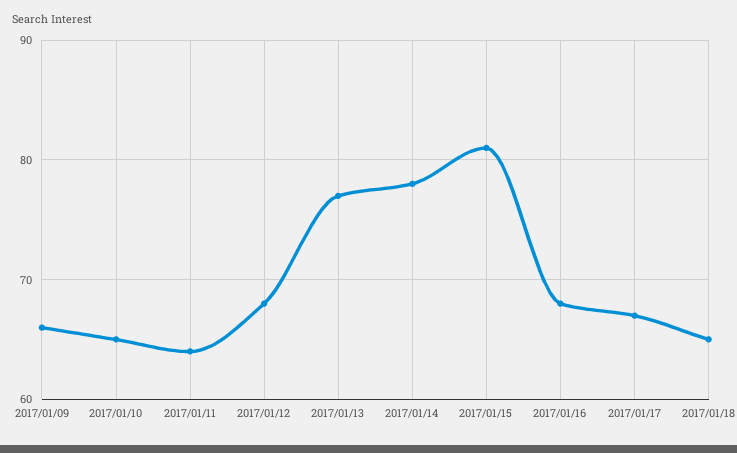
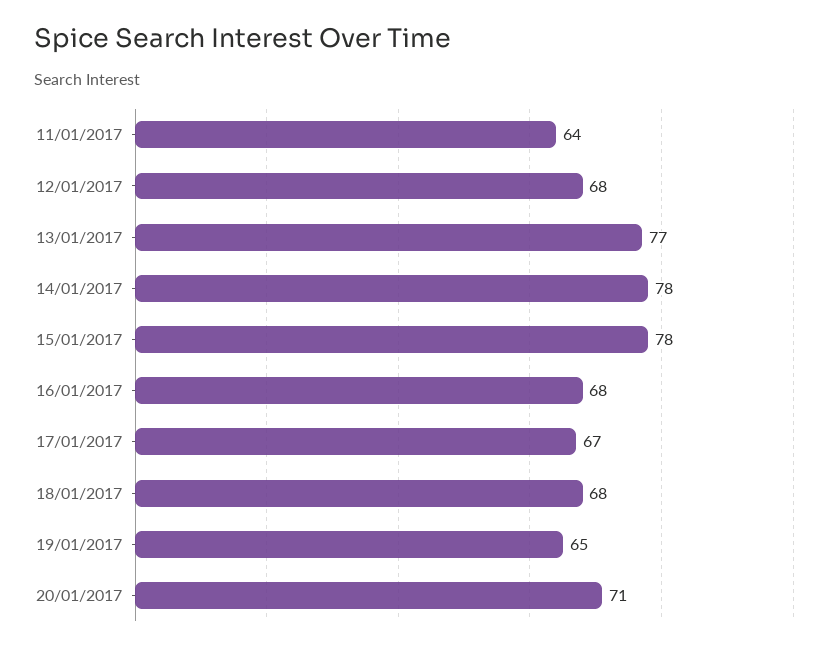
2017/01/09: 66 -> none
2017/01/10: 65 -> none
2017/01/15: 81 -> 78
2017/01/18: 65 -> 68
19/01/2017: none -> 65
20/01/2017: none -> 71

